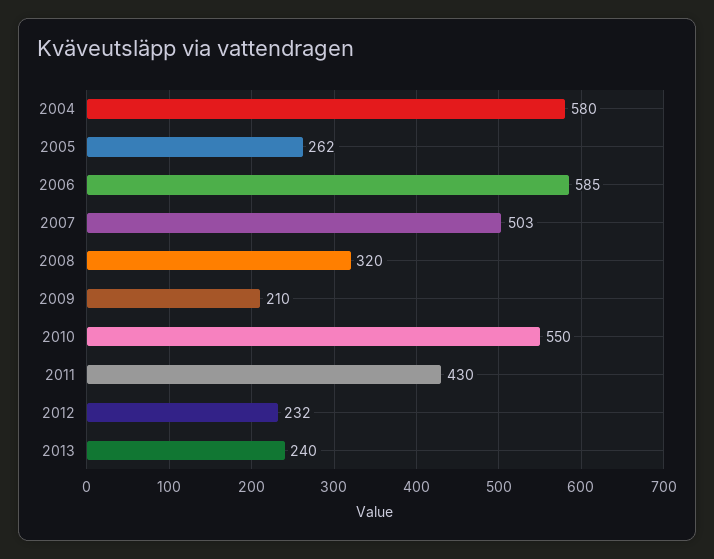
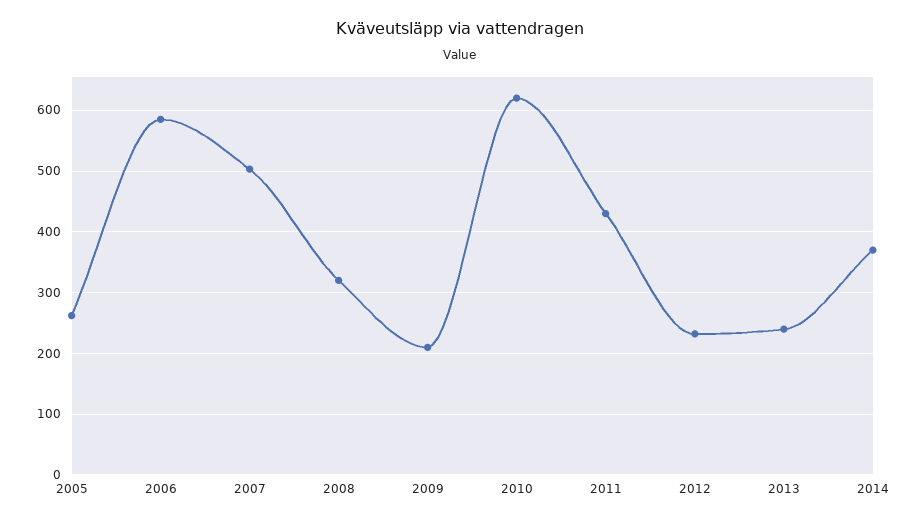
2004: 580 -> none
2010: 550 -> 620
2014: none -> 370

